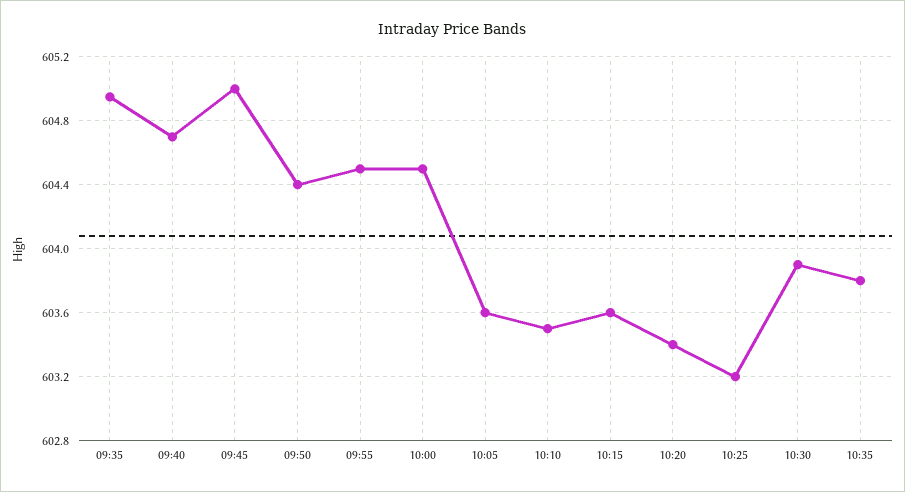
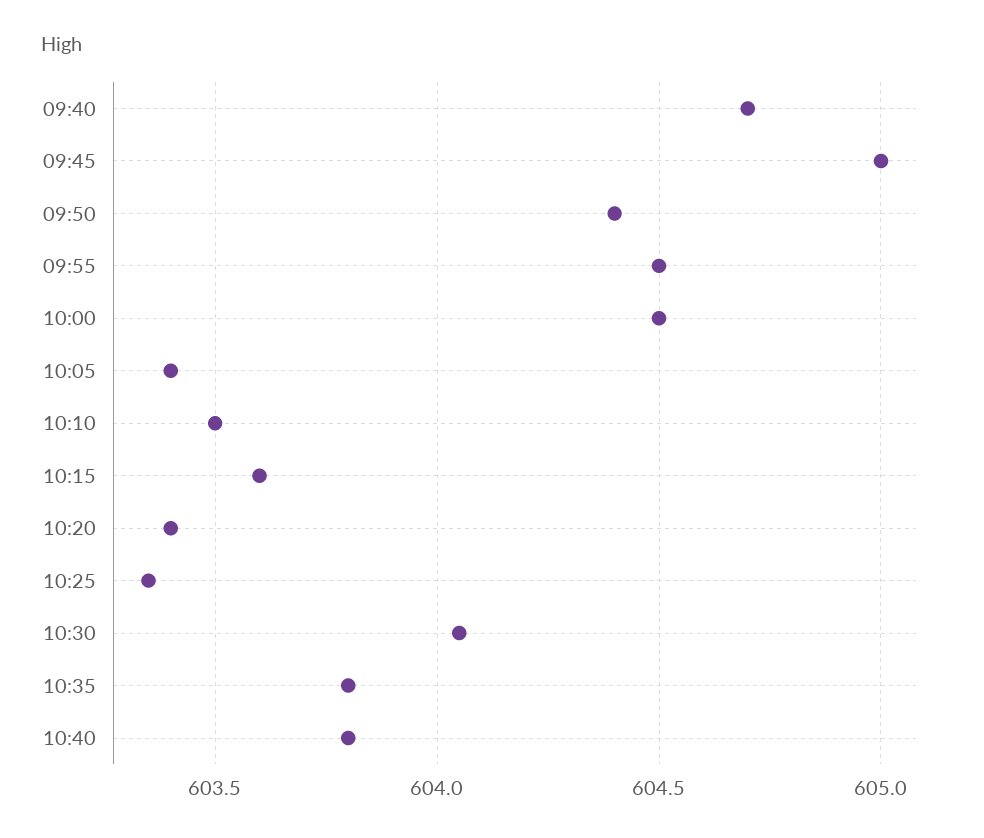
09:35: 604.95 -> none
10:05: 603.6 -> 603.4
10:25: 603.2 -> 603.35
10:30: 603.9 -> 604.05
10:40: none -> 603.8

